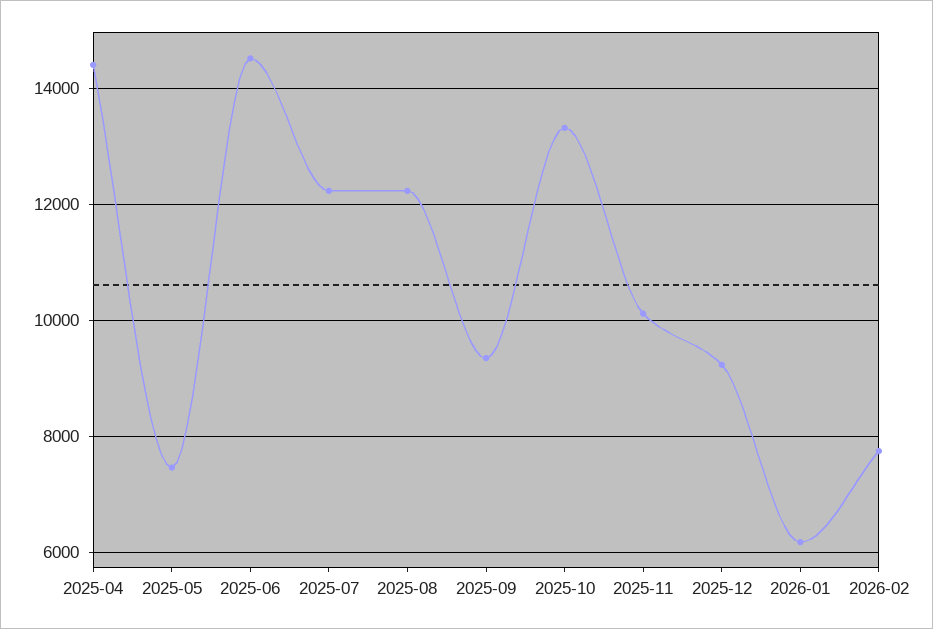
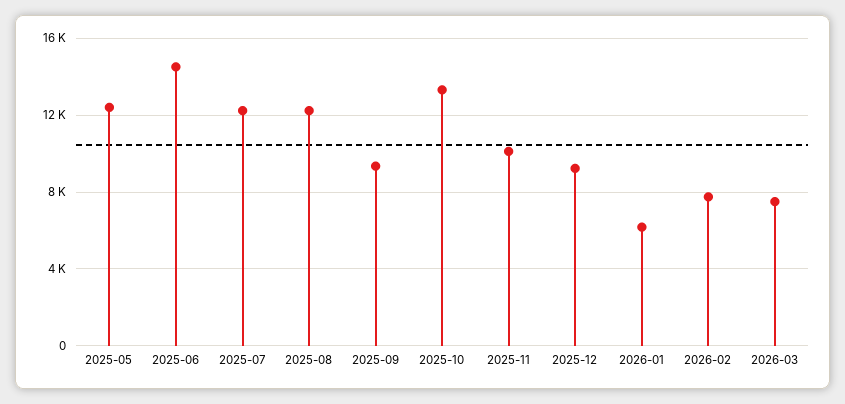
2025-04: 14400 -> none
2025-05: 7400 -> 12500
2026-03: none -> 7500

